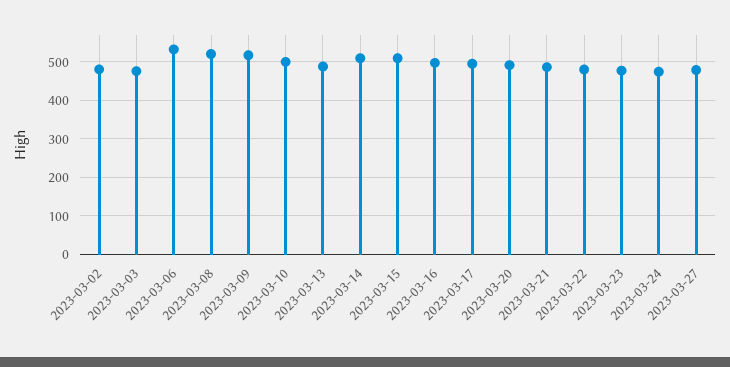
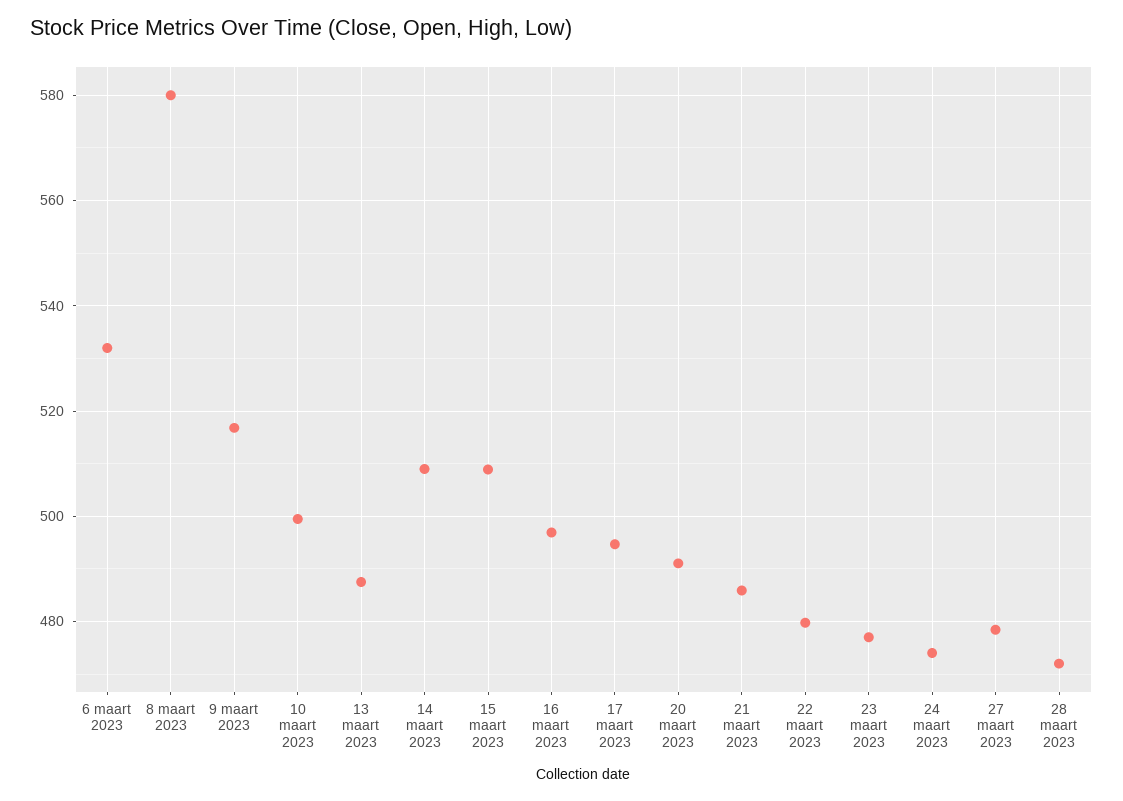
2023-03-02: 480 -> none
2023-03-03: 480 -> none
2023-03-08: 520 -> 580
28 maart 2023: none -> 472

